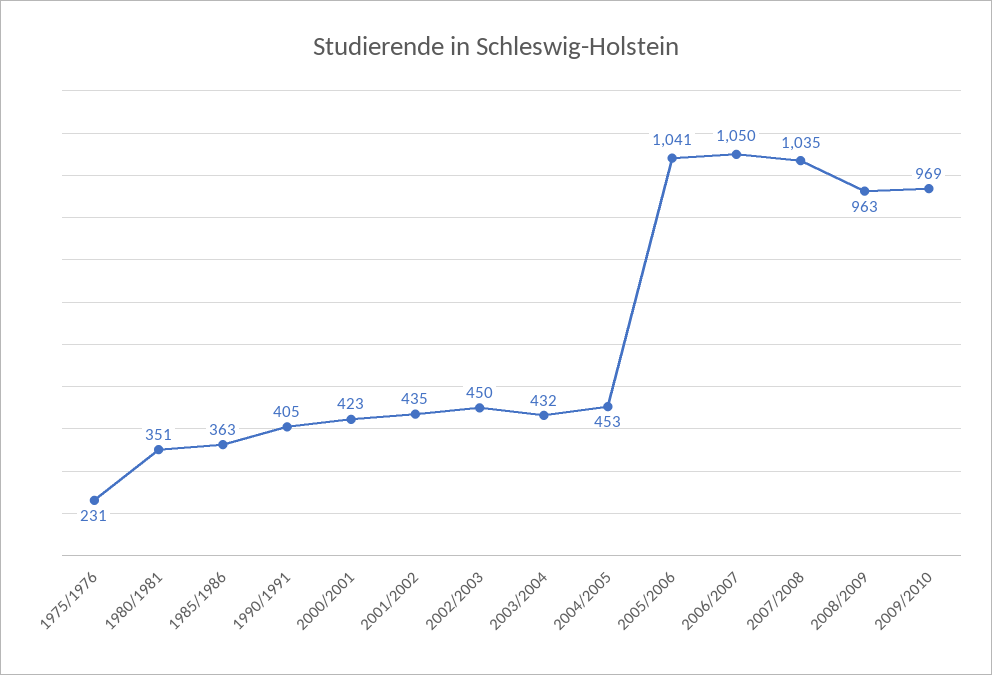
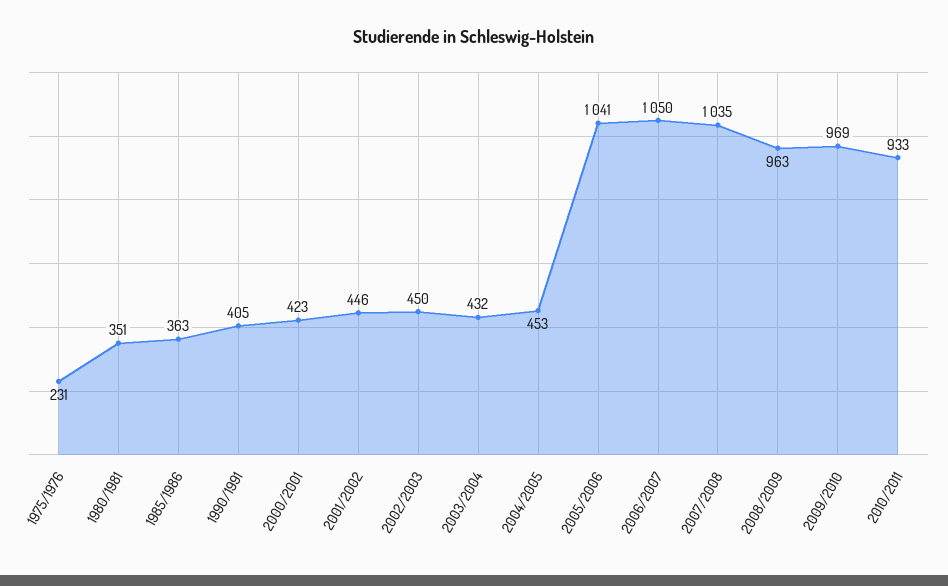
2001/2002: 435 -> 446
2010/2011: none -> 933

